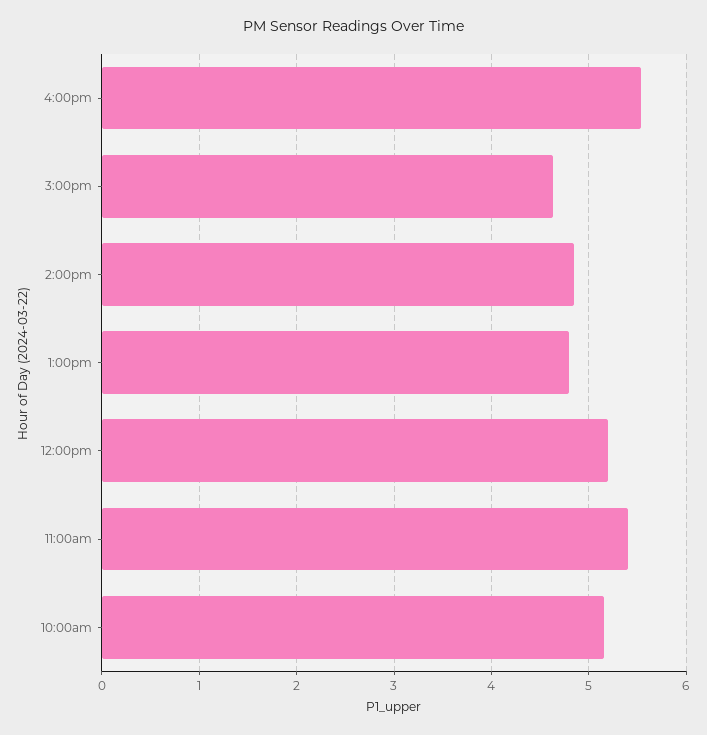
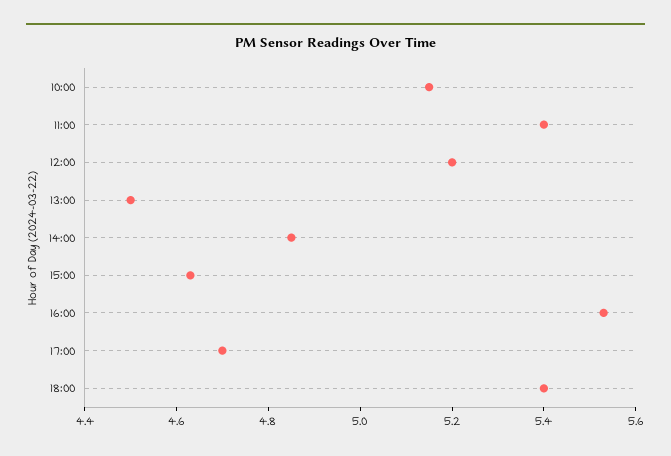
1:00pm: 4.8 -> 4.5
17:00: none -> 4.7
18:00: none -> 5.4

